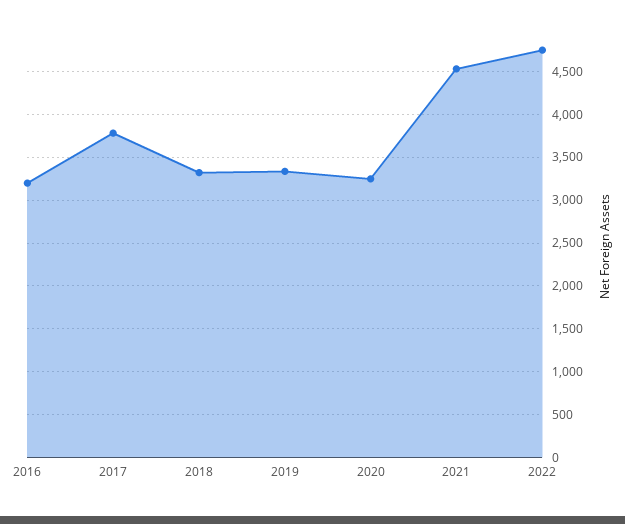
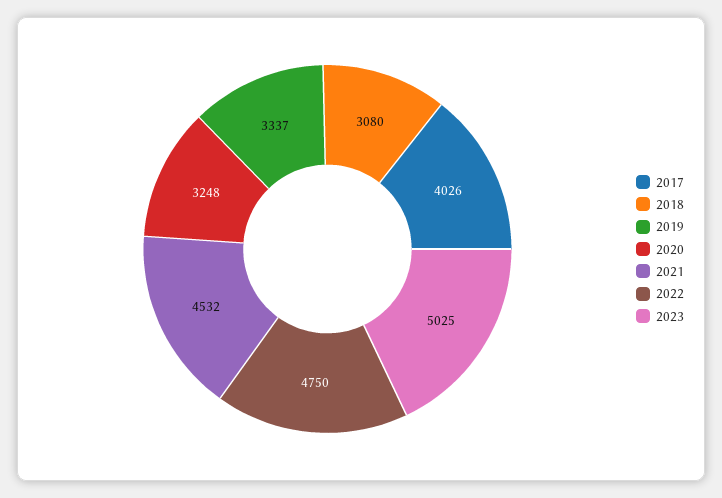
2016: 3200 -> none
2017: 3800 -> 4026
2018: 3300 -> 3080
2023: none -> 5025

